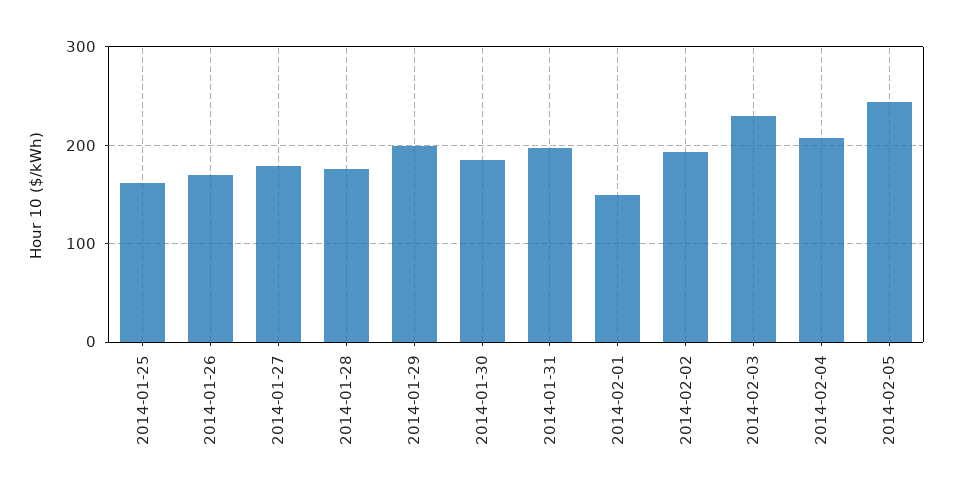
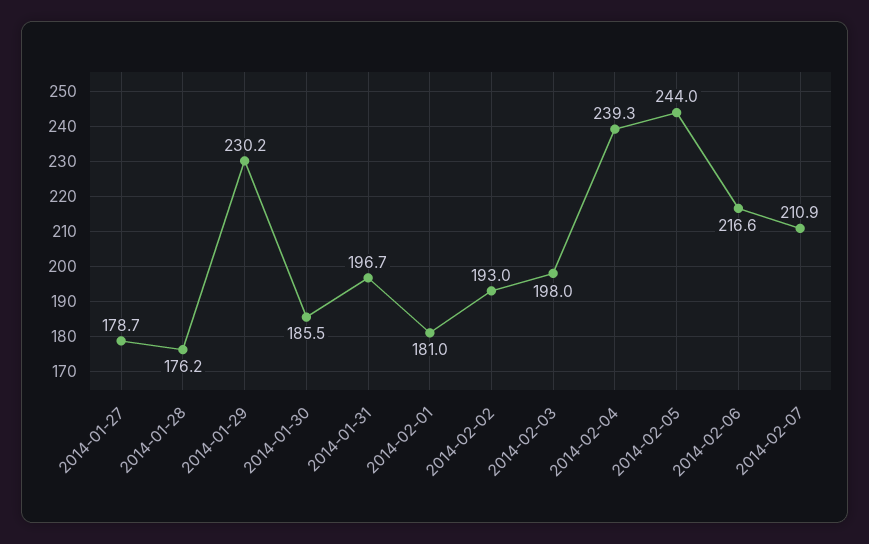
2014-01-25: 160 -> none
2014-01-26: 170 -> none
2014-01-29: 200 -> 230.2
2014-02-01: 150 -> 181
2014-02-03: 230 -> 198
2014-02-04: 210 -> 239.3
2014-02-06: none -> 216.6
2014-02-07: none -> 210.9

